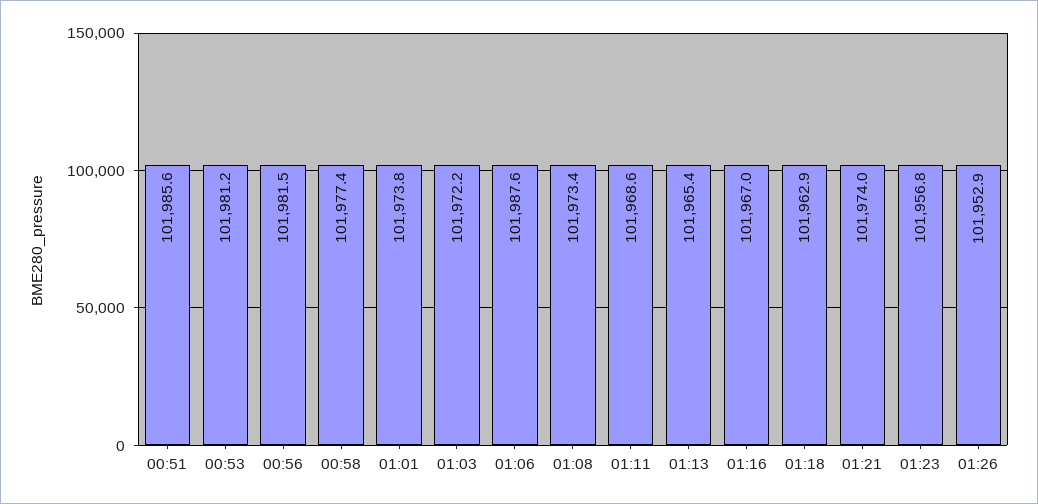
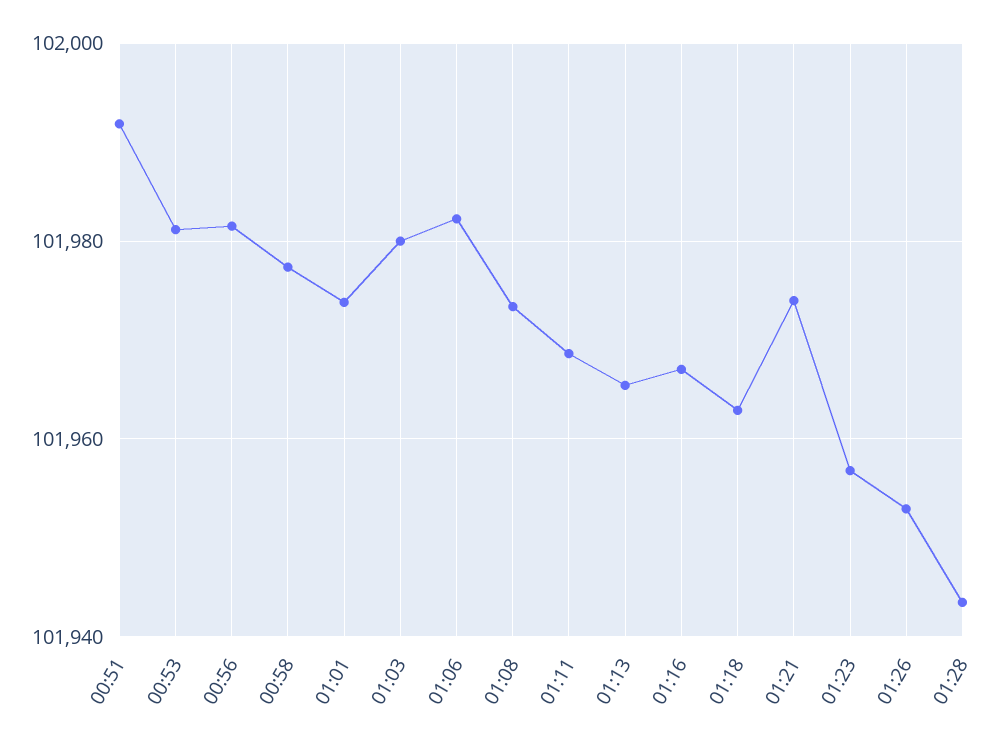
00:51: 101985.6 -> 101992
01:03: 101972.2 -> 101980
01:06: 101987.6 -> 101982
01:28: none -> 101944

